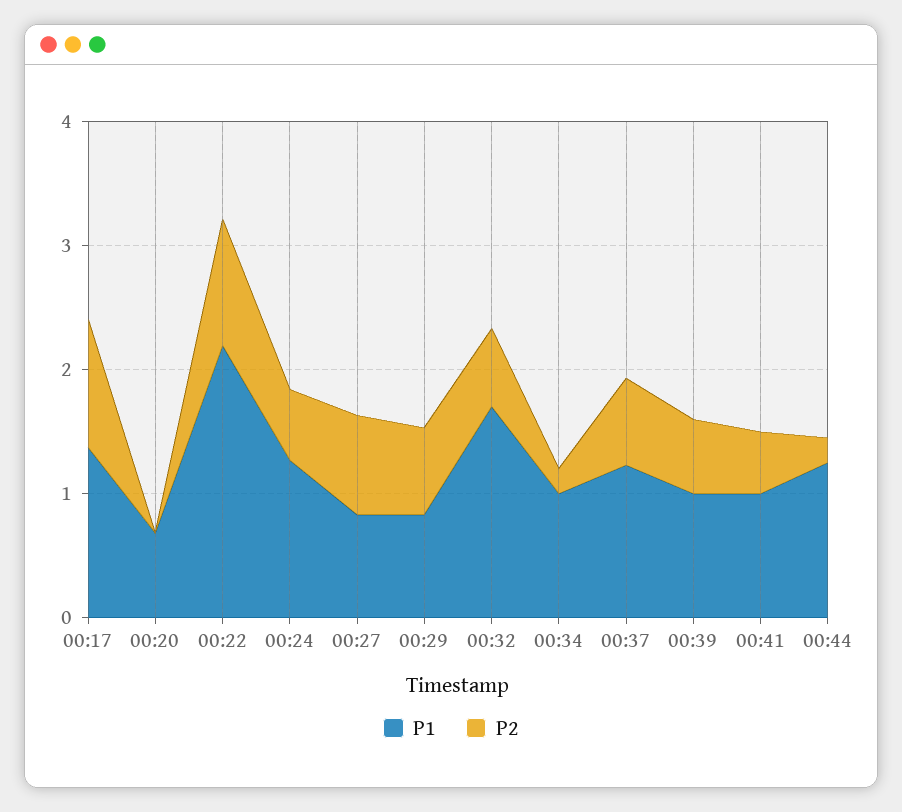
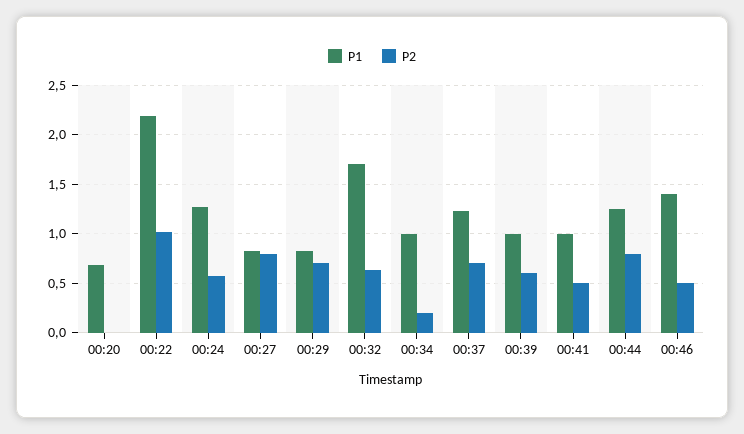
P1, 00:17: 1.4 -> none
P2, 00:17: 1 -> none
P2, 00:44: 0.2 -> 0.8
P1, 00:46: none -> 1.4
P2, 00:46: none -> 0.5

